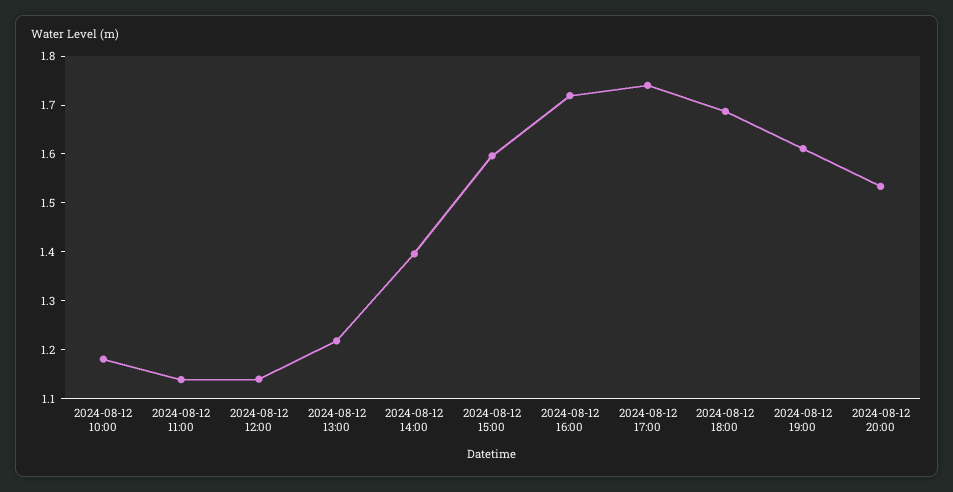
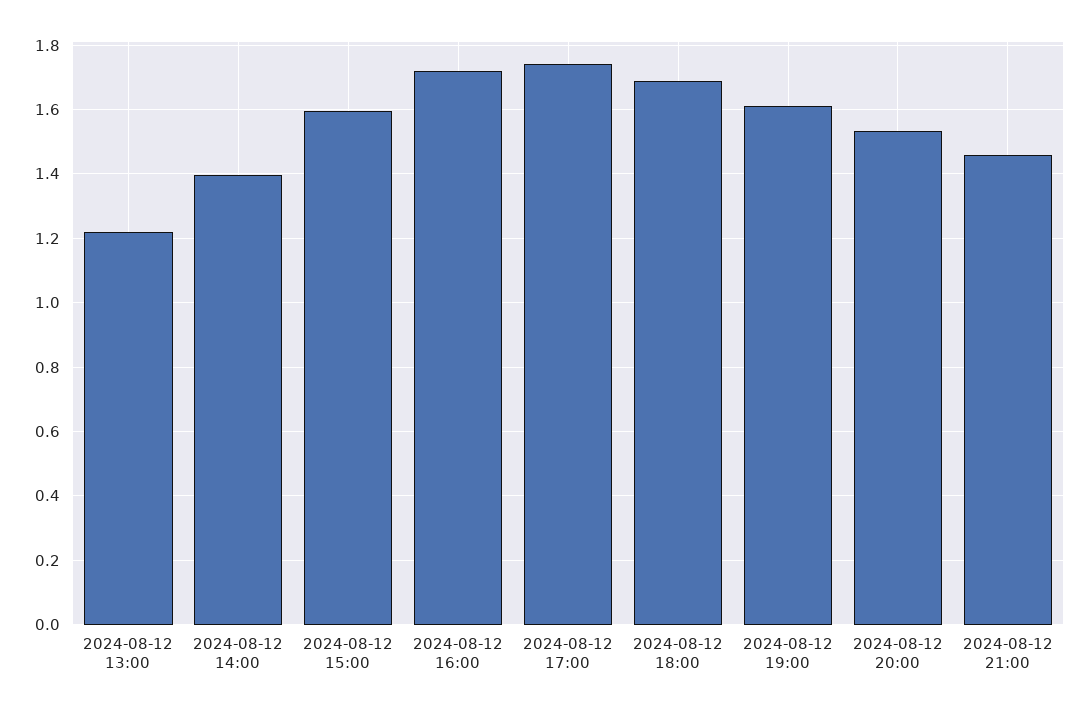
2024-08-12 10:00: 1.18 -> none
2024-08-12 11:00: 1.14 -> none
2024-08-12 12:00: 1.14 -> none
2024-08-12 21:00: none -> 1.46

